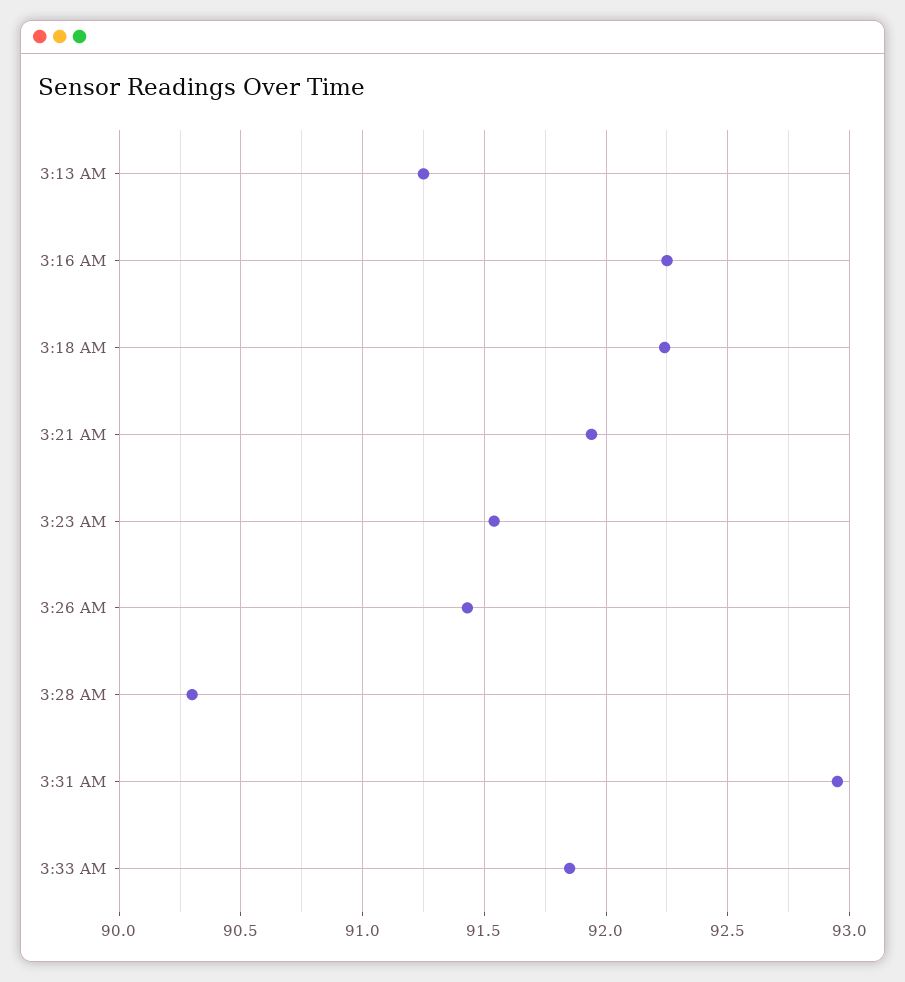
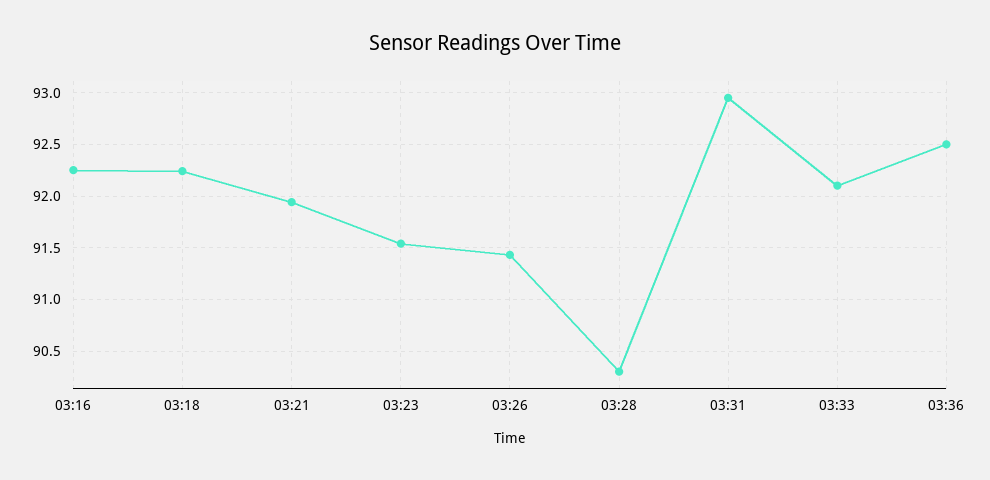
3:13 AM: 91.25 -> none
3:33 AM: 91.85 -> 92.1
03:36: none -> 92.5

